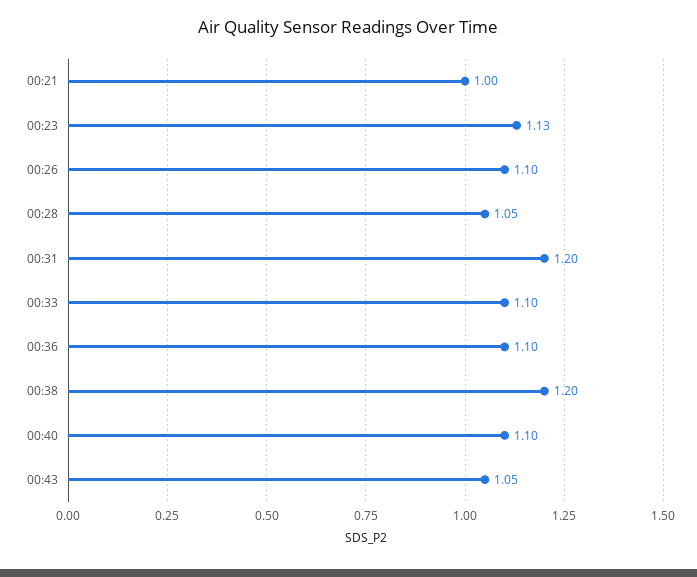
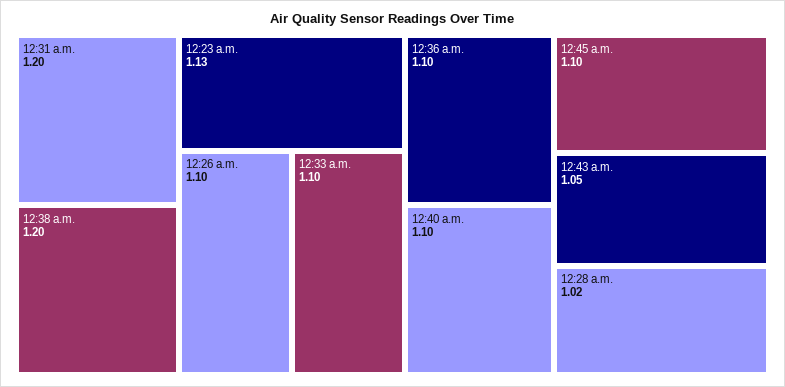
00:21: 1 -> none
00:28: 1.05 -> 1.02
12:45 a.m.: none -> 1.1

